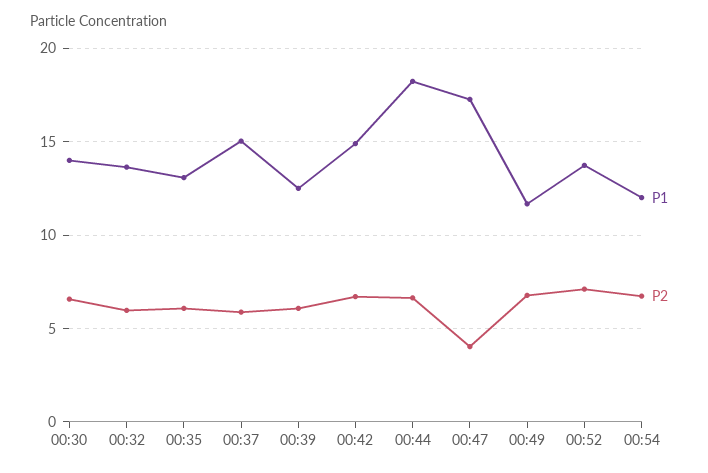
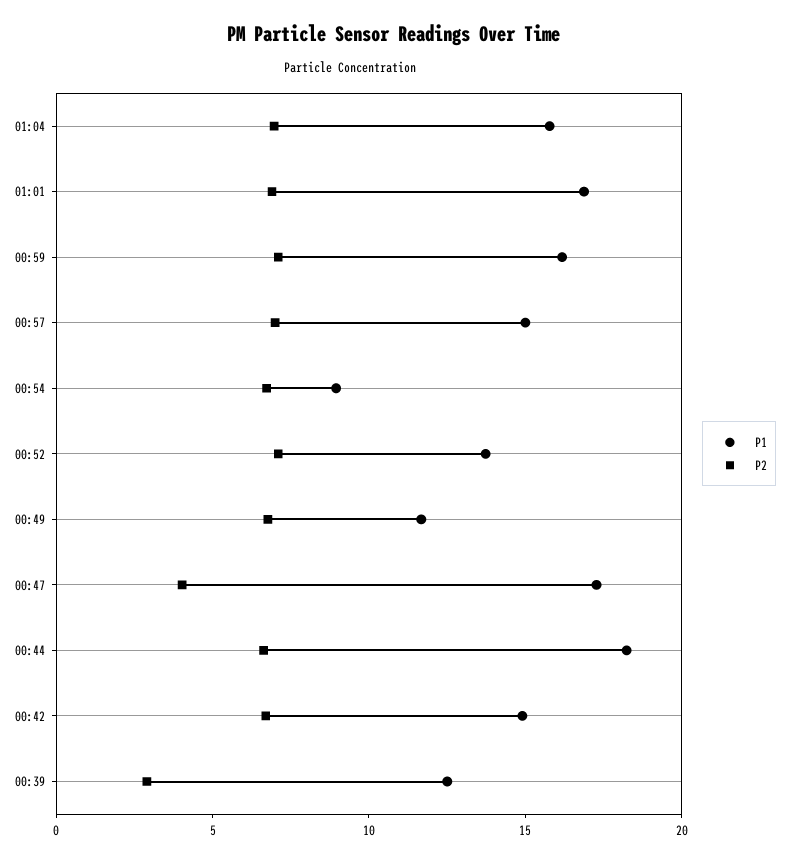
P1, 00:30: 14 -> none
P2, 00:30: 6.5 -> none
P1, 00:32: 13.5 -> none
P2, 00:32: 6 -> none
P1, 00:35: 13 -> none
P2, 00:35: 6 -> none
P1, 00:37: 15 -> none
P2, 00:37: 6 -> none
P2, 00:39: 6 -> 3
P1, 00:54: 12 -> 9
P1, 01:04: none -> 16
P2, 01:04: none -> 7
P1, 01:01: none -> 17
P2, 01:01: none -> 7
P1, 00:59: none -> 16
P2, 00:59: none -> 7
P1, 00:57: none -> 15
P2, 00:57: none -> 7

